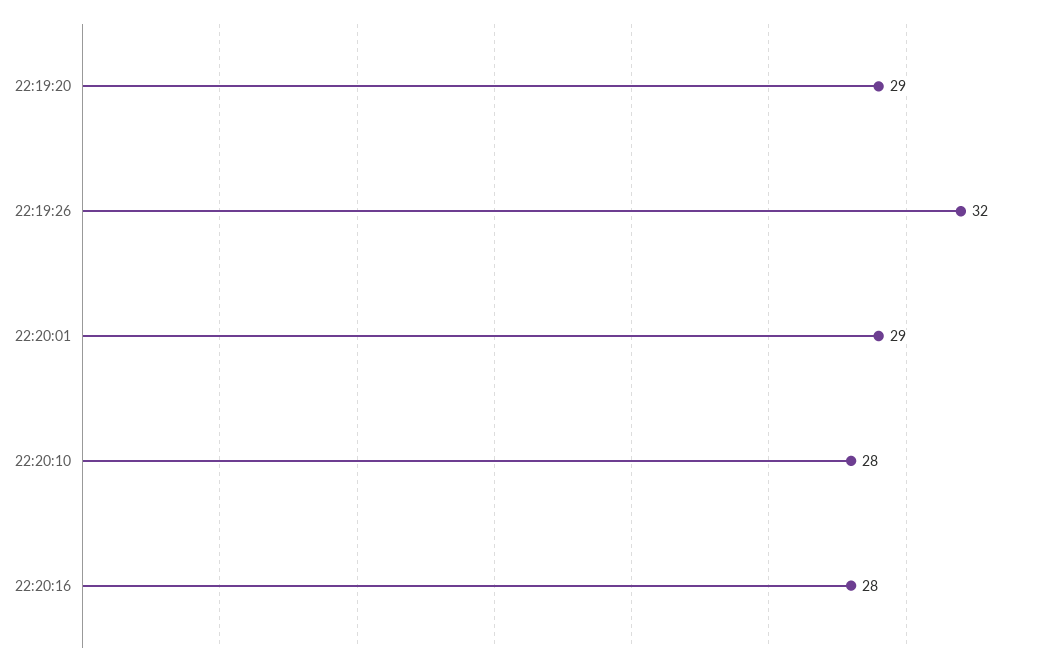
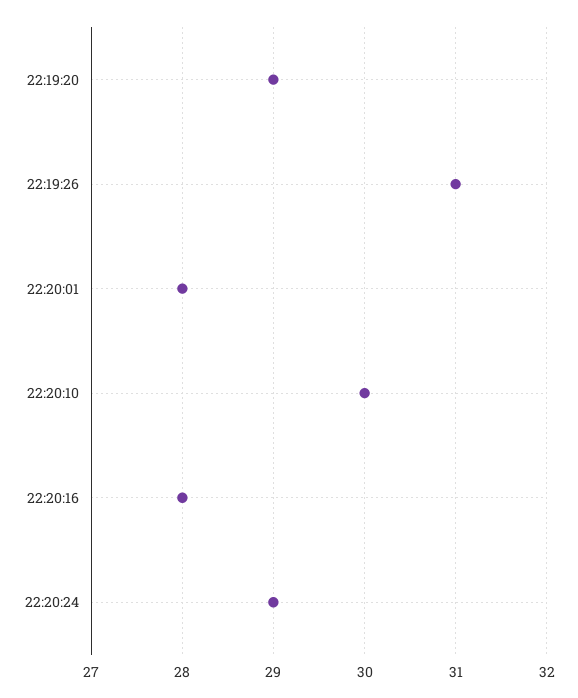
22:19:26: 32 -> 31
22:20:01: 29 -> 28
22:20:10: 28 -> 30
22:20:24: none -> 29

